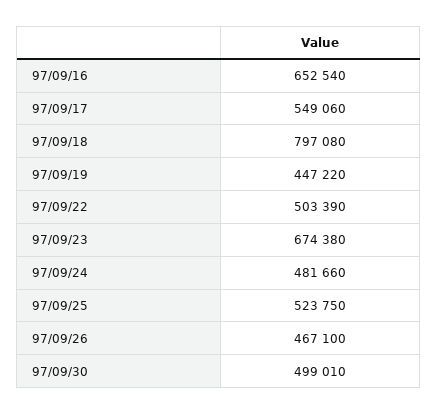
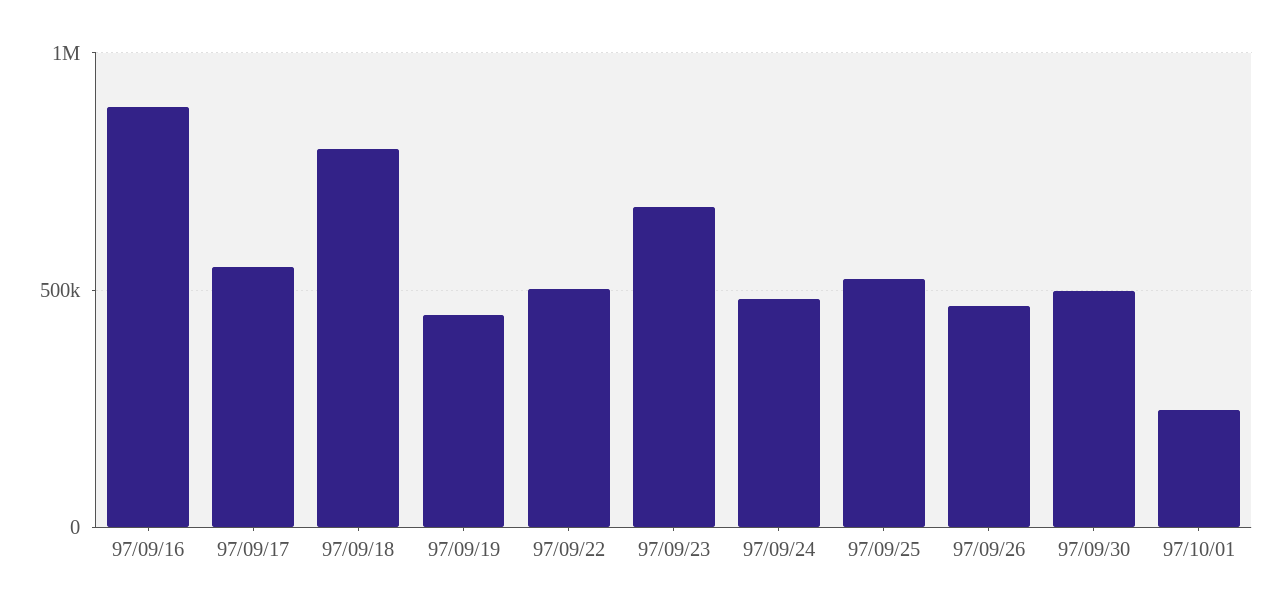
97/09/16: 652540 -> 900000
97/10/01: none -> 250000

